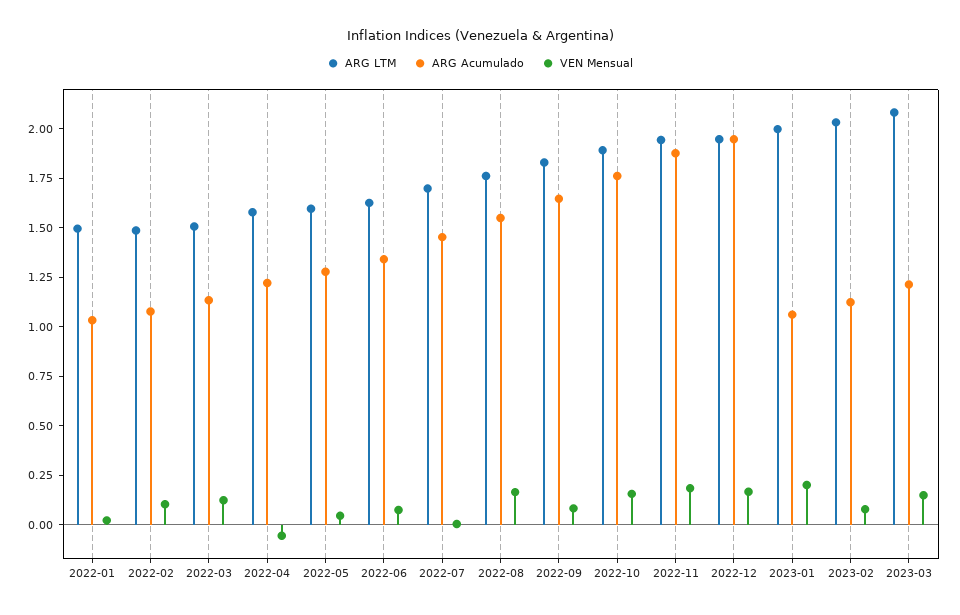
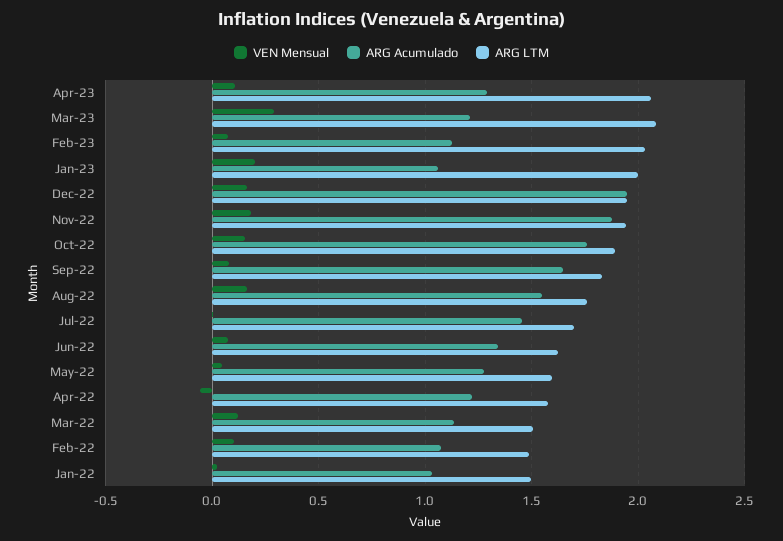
VEN Mensual, 2023-03: 0.15 -> 0.3
VEN Mensual, Apr-23: none -> 0.1
ARG Acumulado, Apr-23: none -> 1.3
ARG LTM, Apr-23: none -> 2.05

